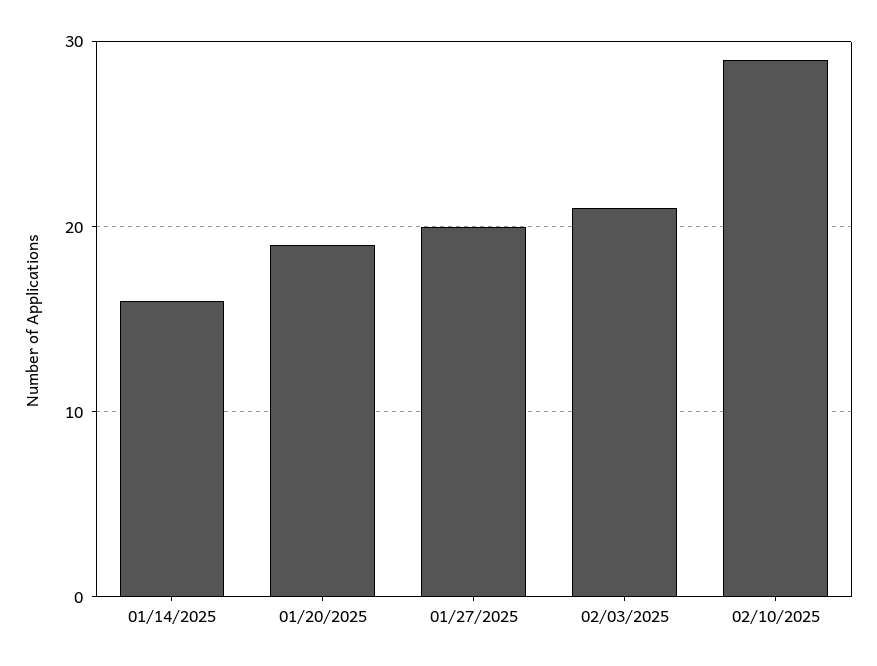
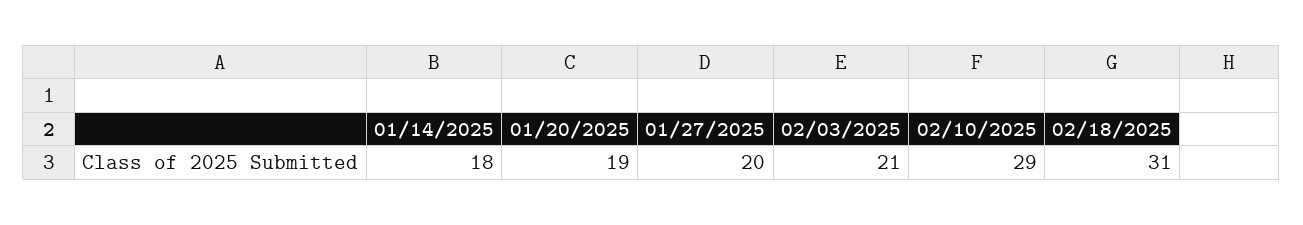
01/14/2025: 16 -> 18
02/18/2025: none -> 31

